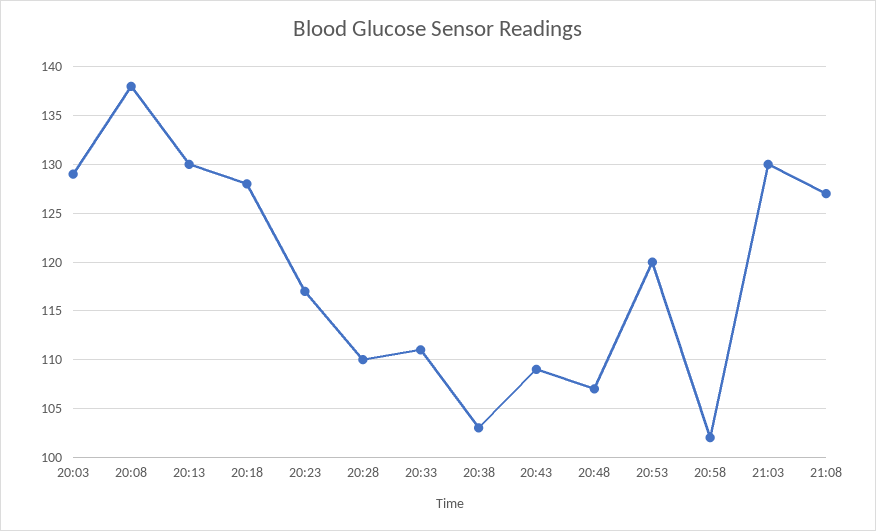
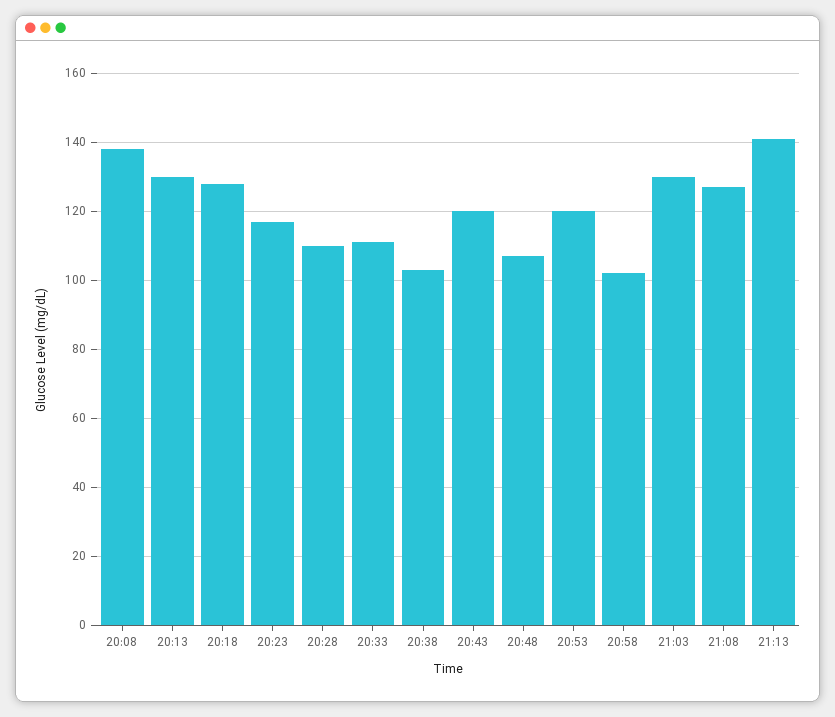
20:03: 129 -> none
20:43: 109 -> 120
21:13: none -> 140

